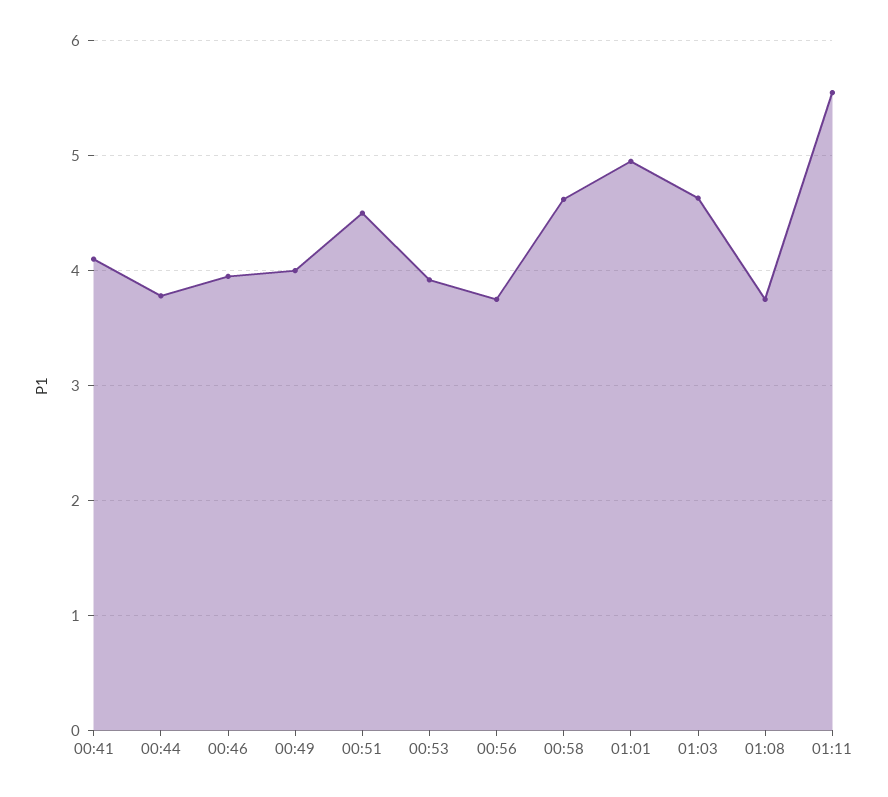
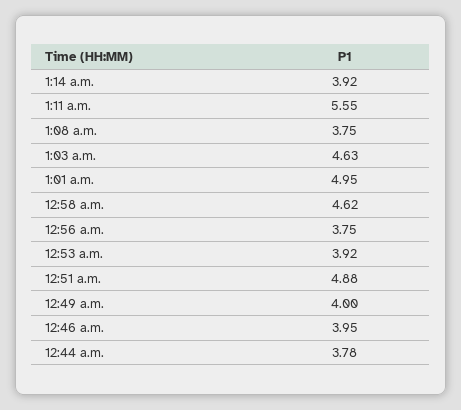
00:41: 4.1 -> none
00:51: 4.5 -> 4.88
1:14 a.m.: none -> 3.92

